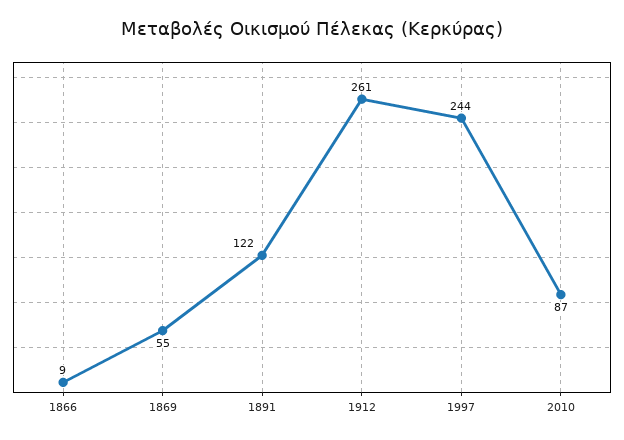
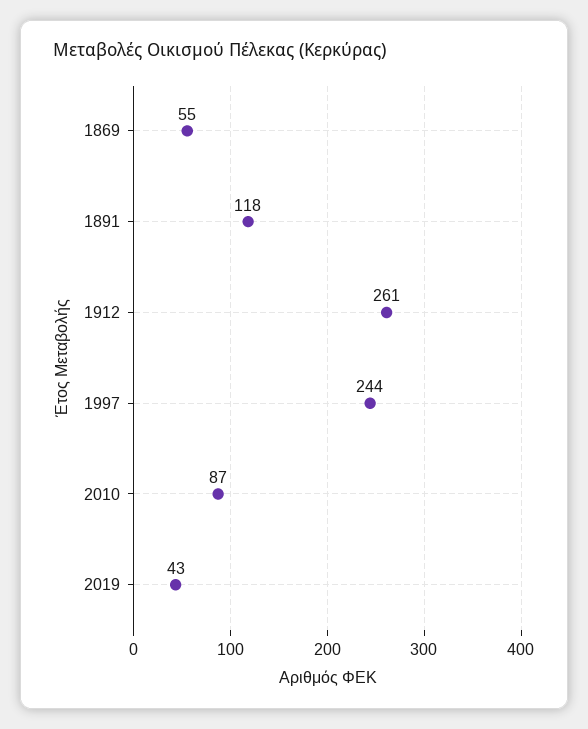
1866: 9 -> none
1891: 122 -> 118
2019: none -> 43

